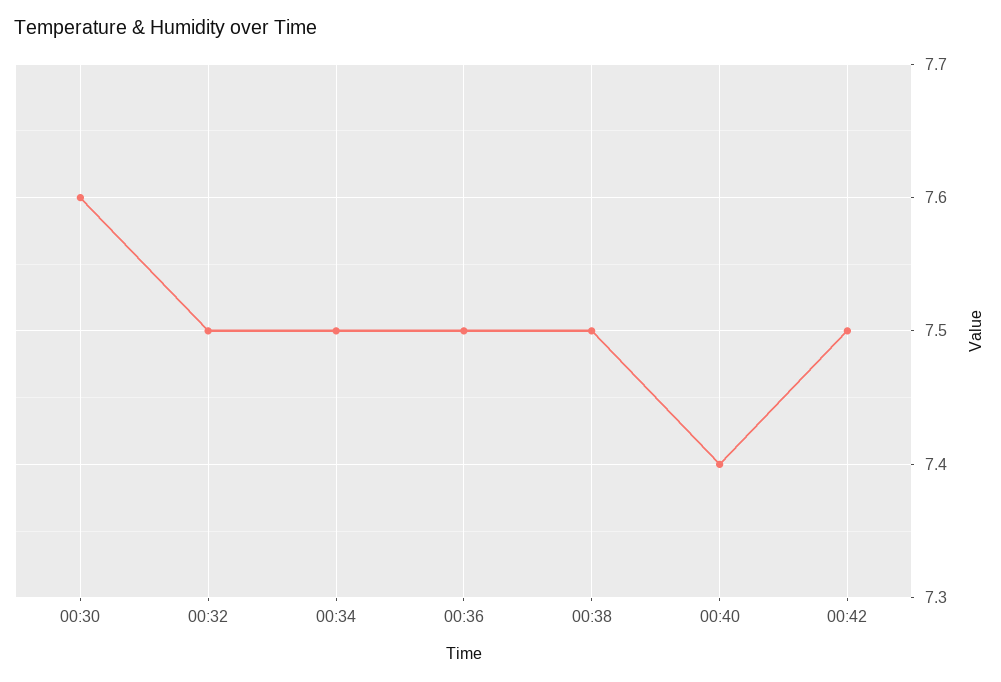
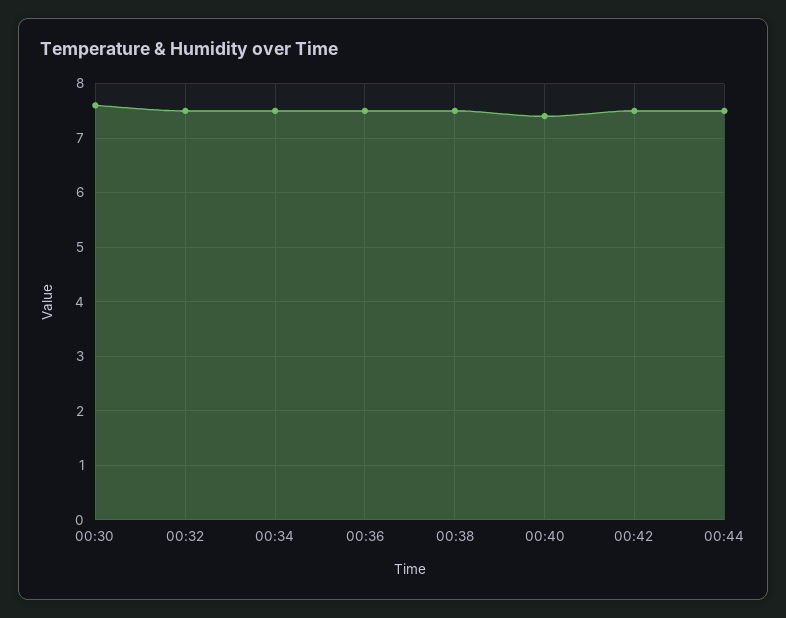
00:44: none -> 7.5

